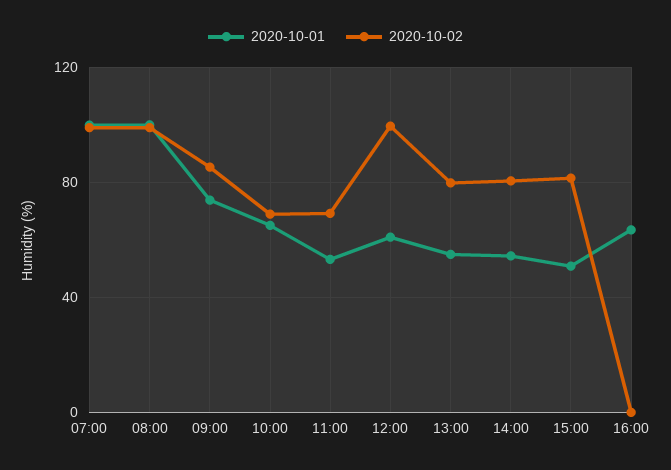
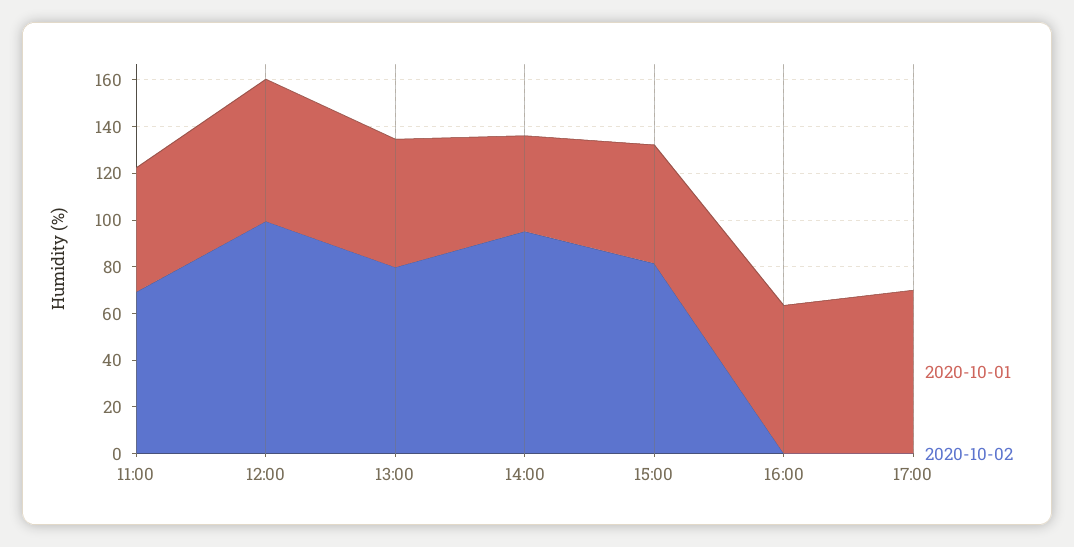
2020-10-01, 07:00: 100 -> none
2020-10-02, 07:00: 100 -> none
2020-10-01, 08:00: 100 -> none
2020-10-02, 08:00: 100 -> none
2020-10-01, 09:00: 75 -> none
2020-10-02, 09:00: 85 -> none
2020-10-01, 10:00: 65 -> none
2020-10-02, 10:00: 70 -> none
2020-10-01, 14:00: 55 -> 40
2020-10-02, 14:00: 80 -> 95
2020-10-01, 17:00: none -> 70
2020-10-02, 17:00: none -> 0

